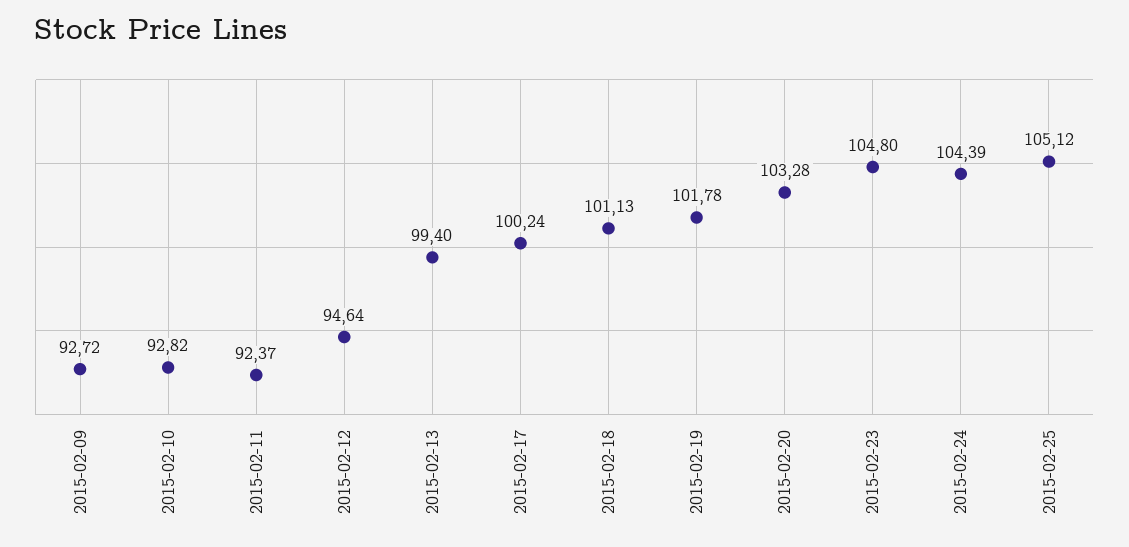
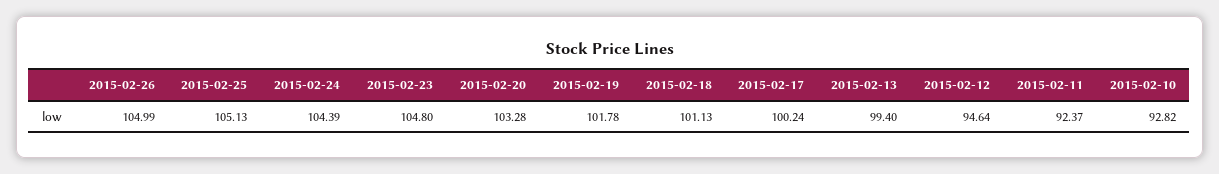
2015-02-09: 92.72 -> none
2015-02-25: 105.12 -> 105.13
2015-02-26: none -> 104.99

